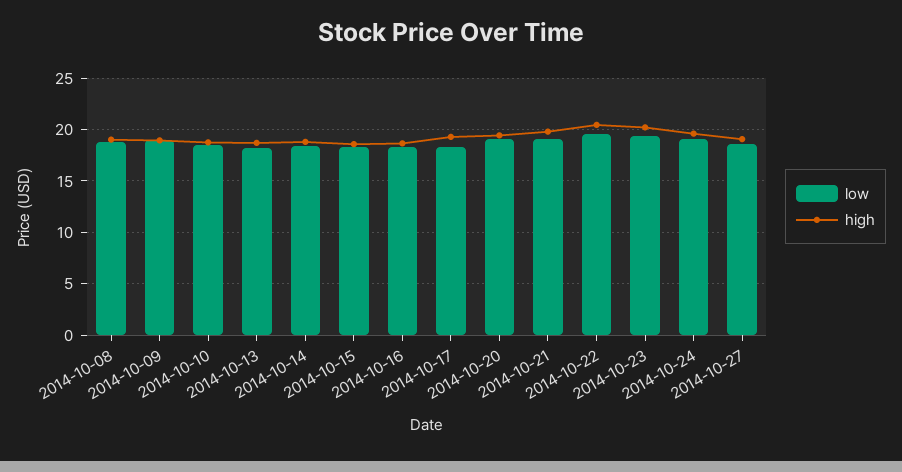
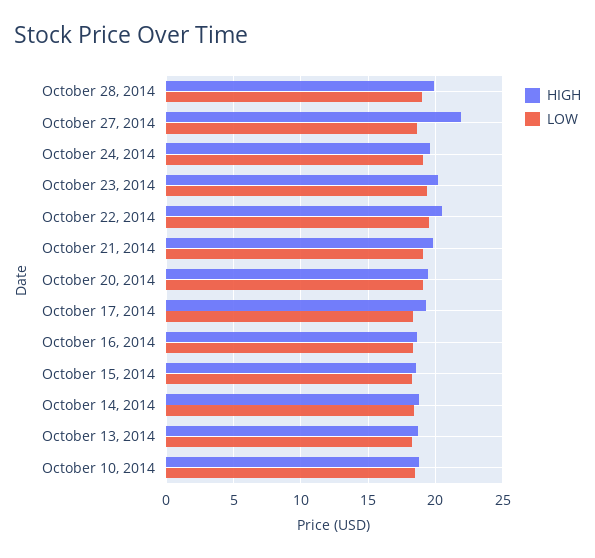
low, 2014-10-08: 19 -> none
high, 2014-10-08: 19 -> none
low, 2014-10-09: 19 -> none
high, 2014-10-09: 19 -> none
high, 2014-10-27: 19 -> 22
high, October 28, 2014: none -> 20
low, October 28, 2014: none -> 19

